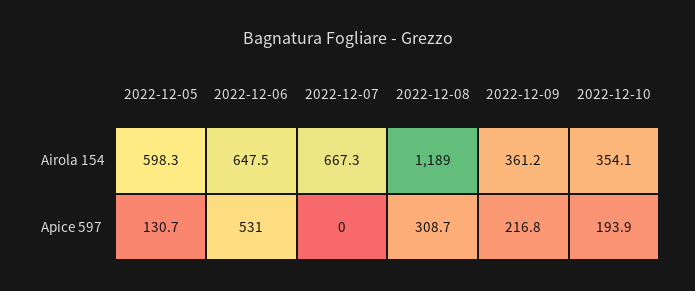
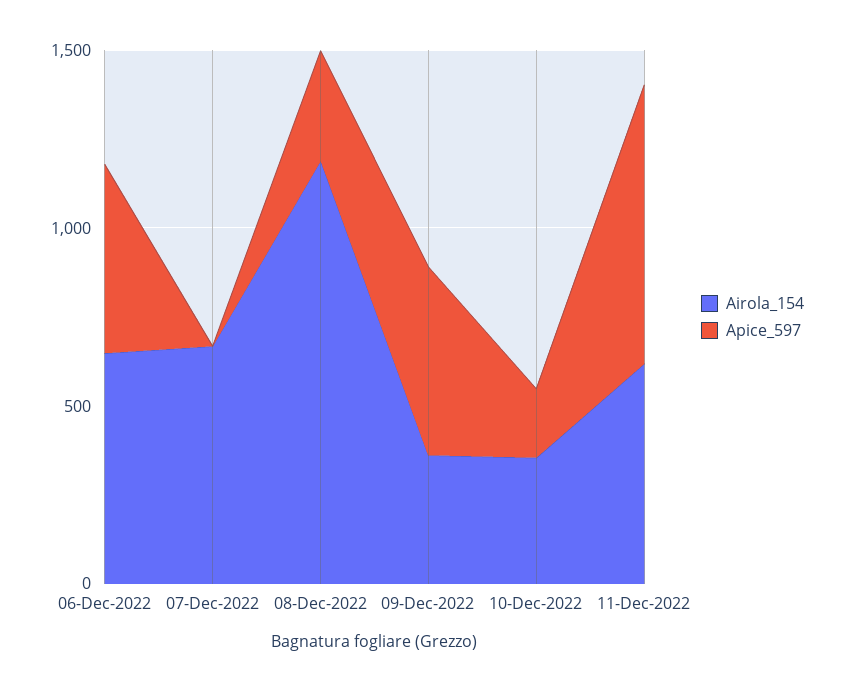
Airola 154, 2022-12-05: 598.3 -> none
Apice 597, 2022-12-05: 130.7 -> none
Apice 597, 2022-12-09: 216.8 -> 500
Airola 154, 11-Dec-2022: none -> 600
Apice 597, 11-Dec-2022: none -> 800

